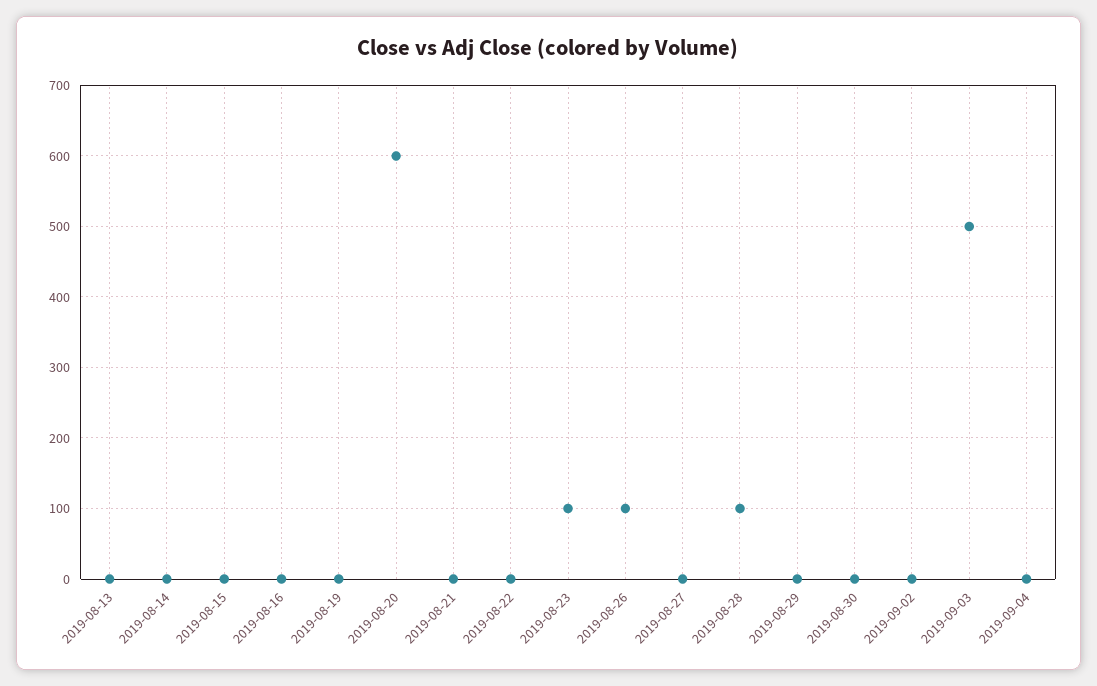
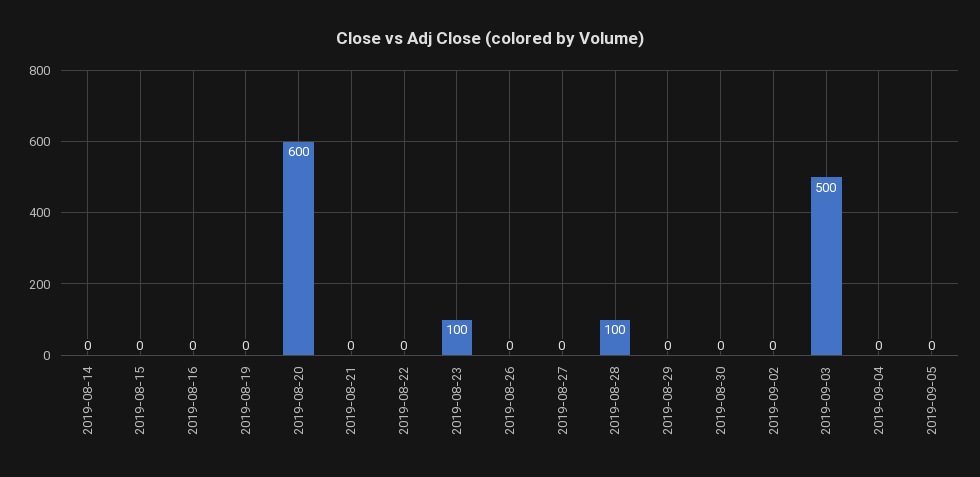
2019-08-13: 0 -> none
2019-08-26: 100 -> 0
2019-09-05: none -> 0

